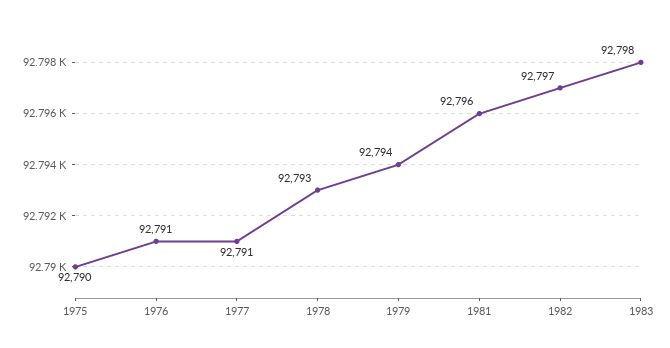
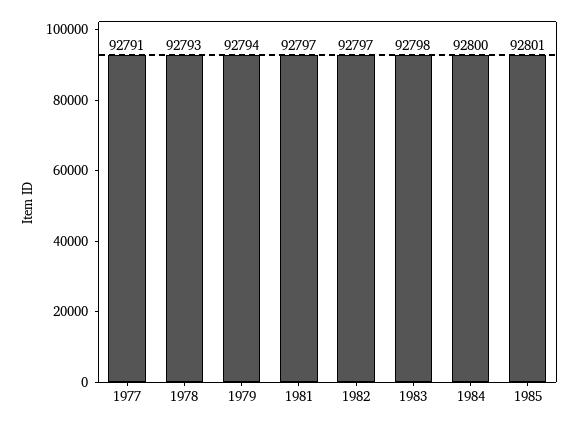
1975: 92790 -> none
1976: 92791 -> none
1981: 92796 -> 92797
1984: none -> 92800
1985: none -> 92801

